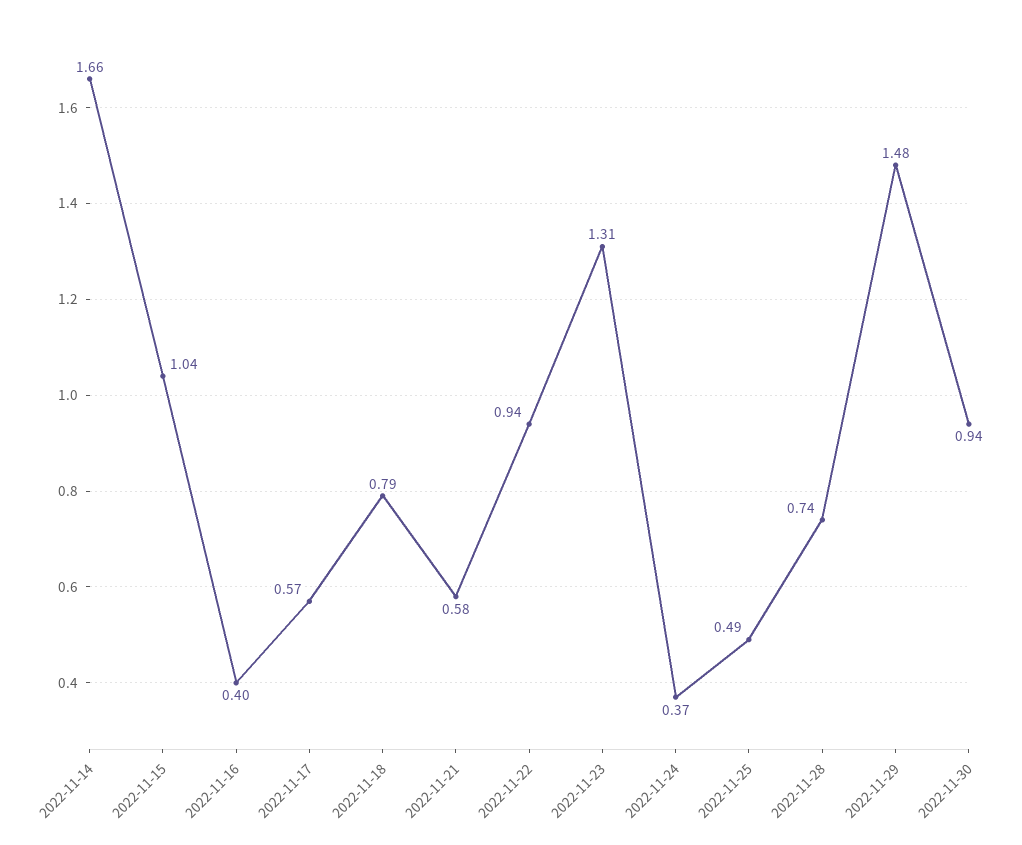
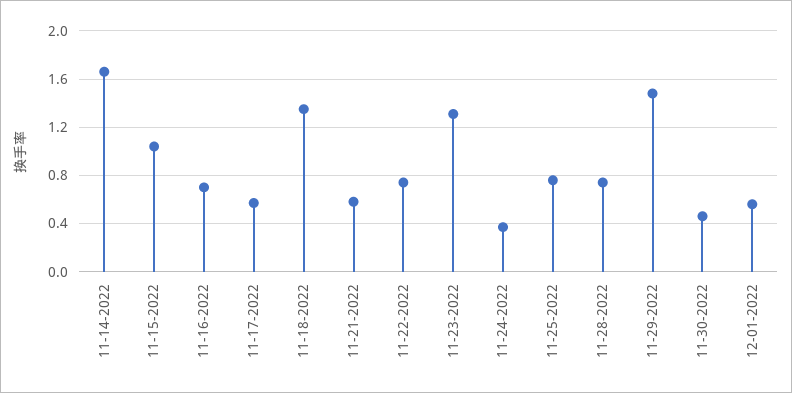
2022-11-16: 0.4 -> 0.7
2022-11-18: 0.79 -> 1.35
2022-11-22: 0.94 -> 0.75
2022-11-25: 0.49 -> 0.75
2022-11-30: 0.94 -> 0.45
12-01-2022: none -> 0.55

